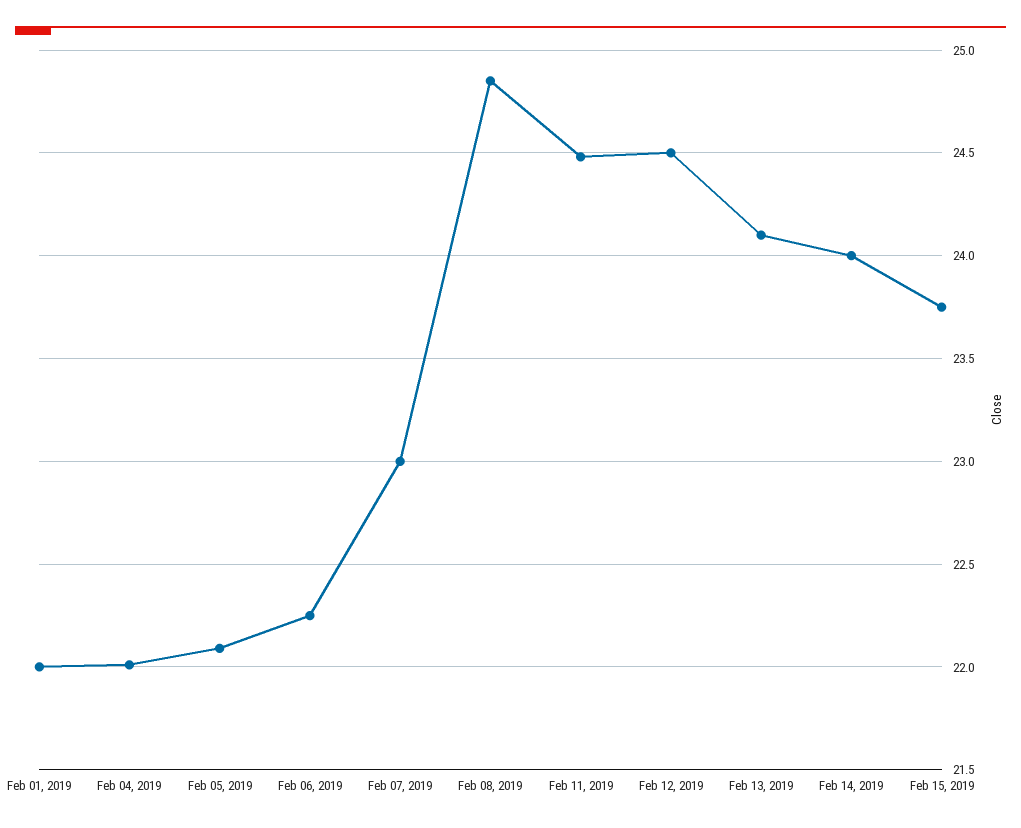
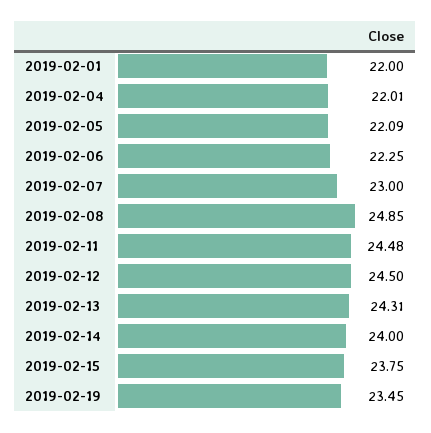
Feb 13, 2019: 24.1 -> 24.31
2019-02-19: none -> 23.45

